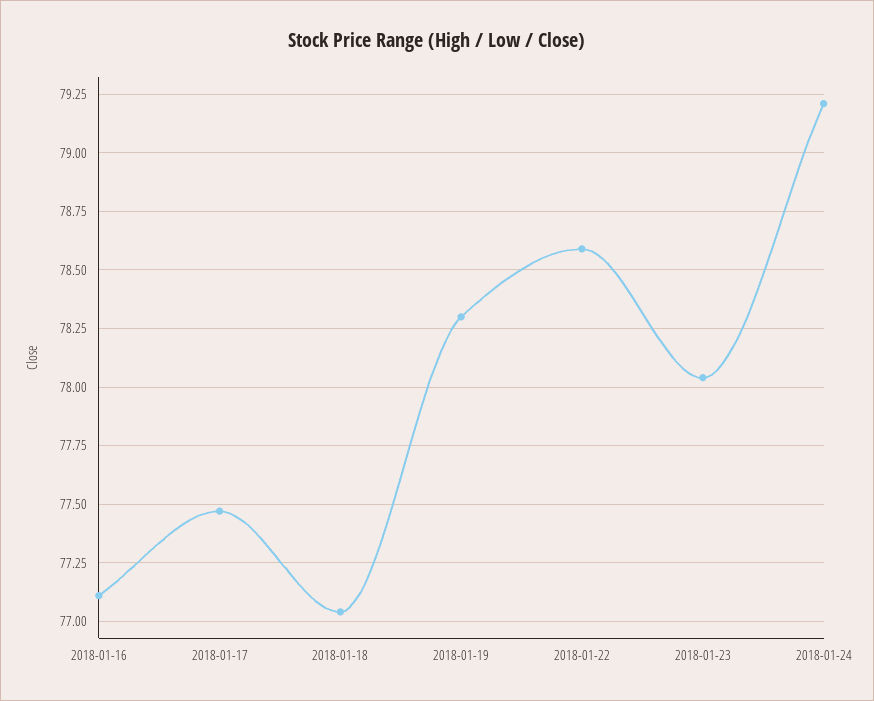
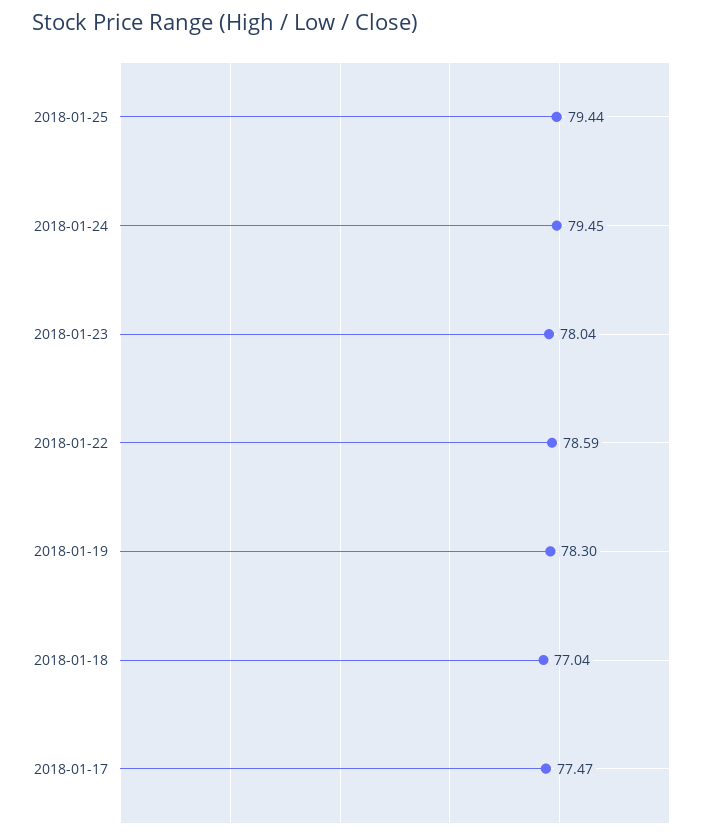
2018-01-16: 77.1 -> none
2018-01-24: 79.2 -> 79.45
2018-01-25: none -> 79.44

